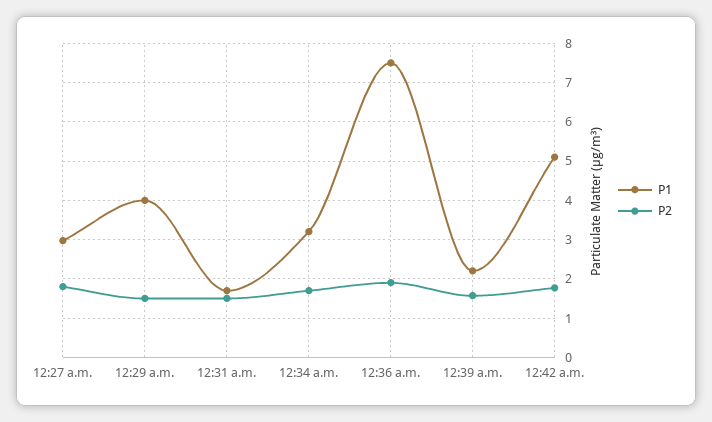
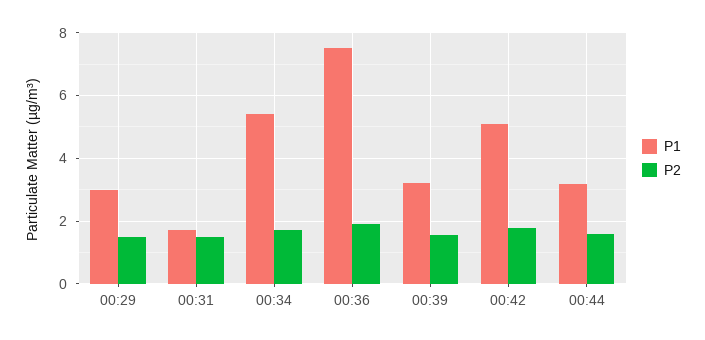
P1, 12:27 a.m.: 3 -> none
P2, 12:27 a.m.: 1.8 -> none
P1, 12:29 a.m.: 4 -> 3
P1, 12:34 a.m.: 3.2 -> 5.4
P1, 12:39 a.m.: 2.2 -> 3.2
P1, 00:44: none -> 3.2
P2, 00:44: none -> 1.6

